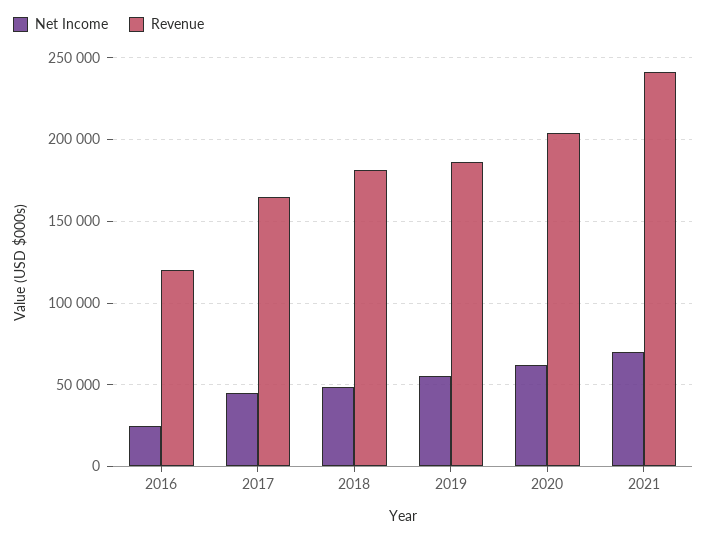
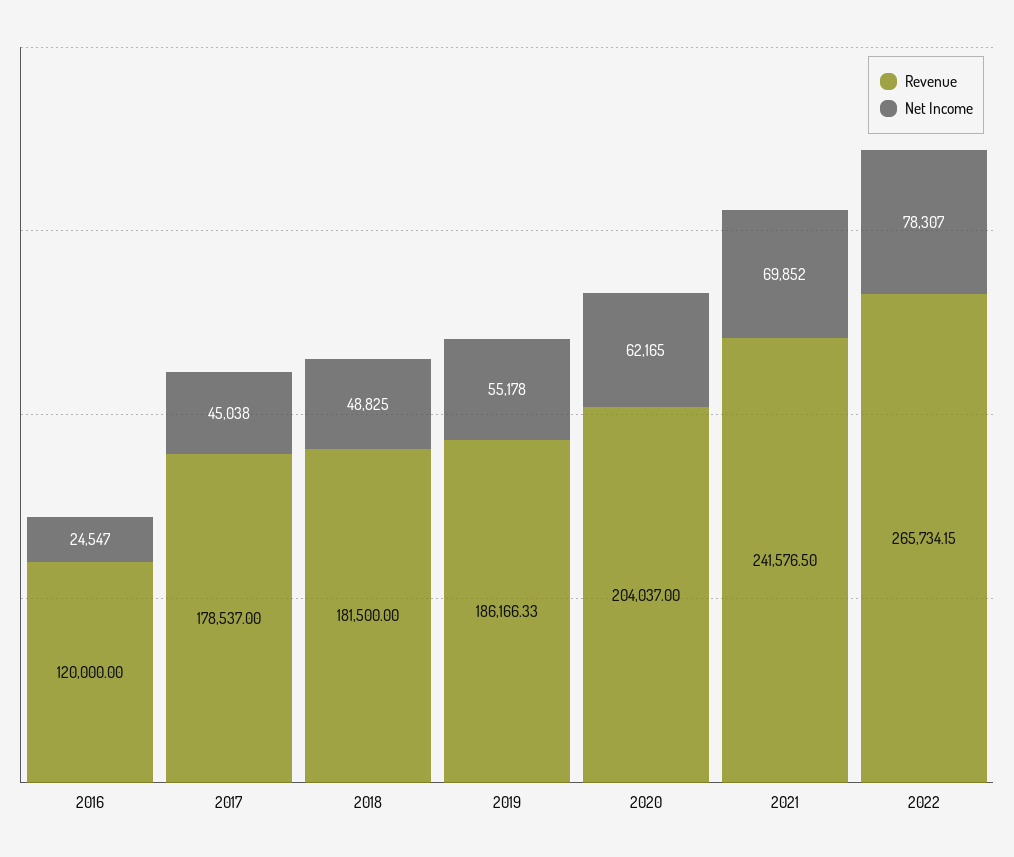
Revenue, 2017: 165000 -> 178537
Revenue, 2022: none -> 265734.15
Net Income, 2022: none -> 78307

